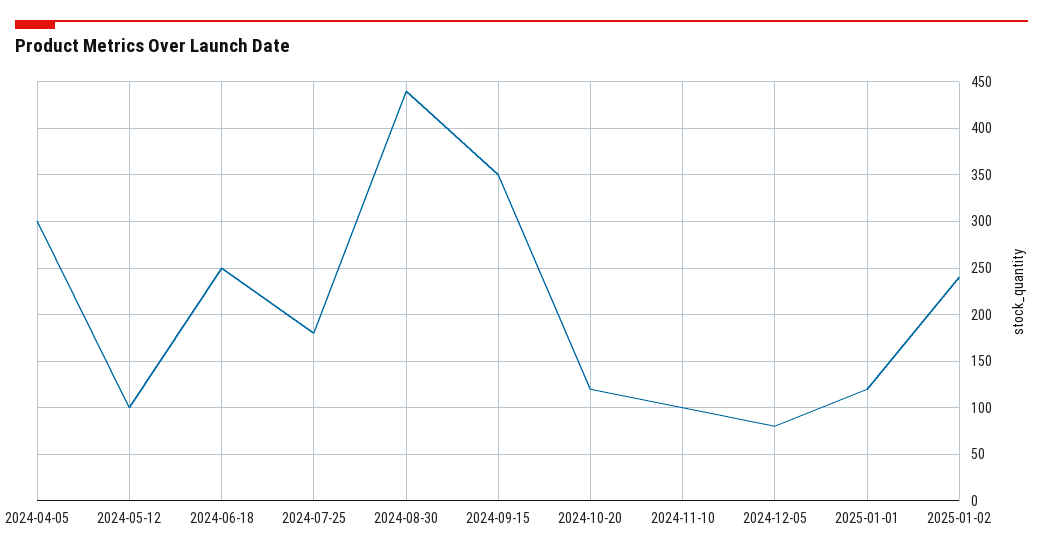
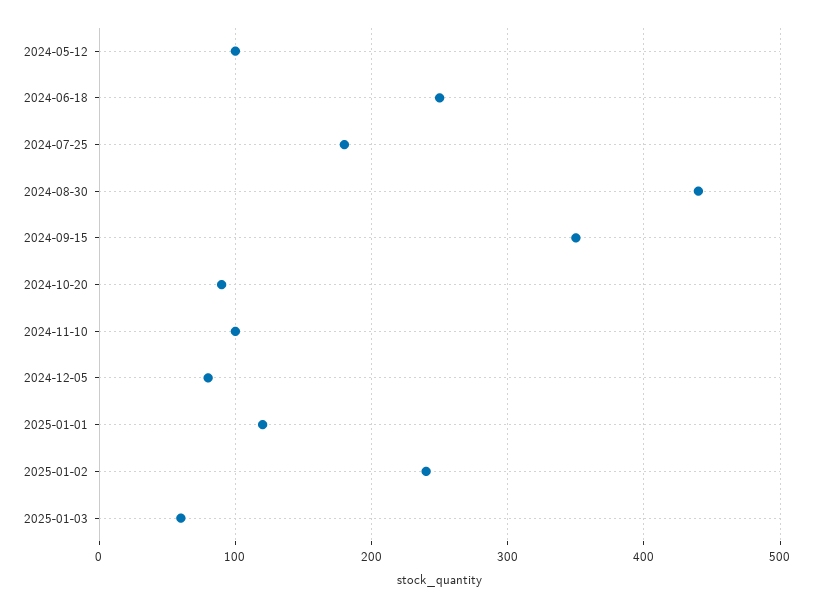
2024-04-05: 300 -> none
2024-10-20: 120 -> 90
2025-01-03: none -> 60

